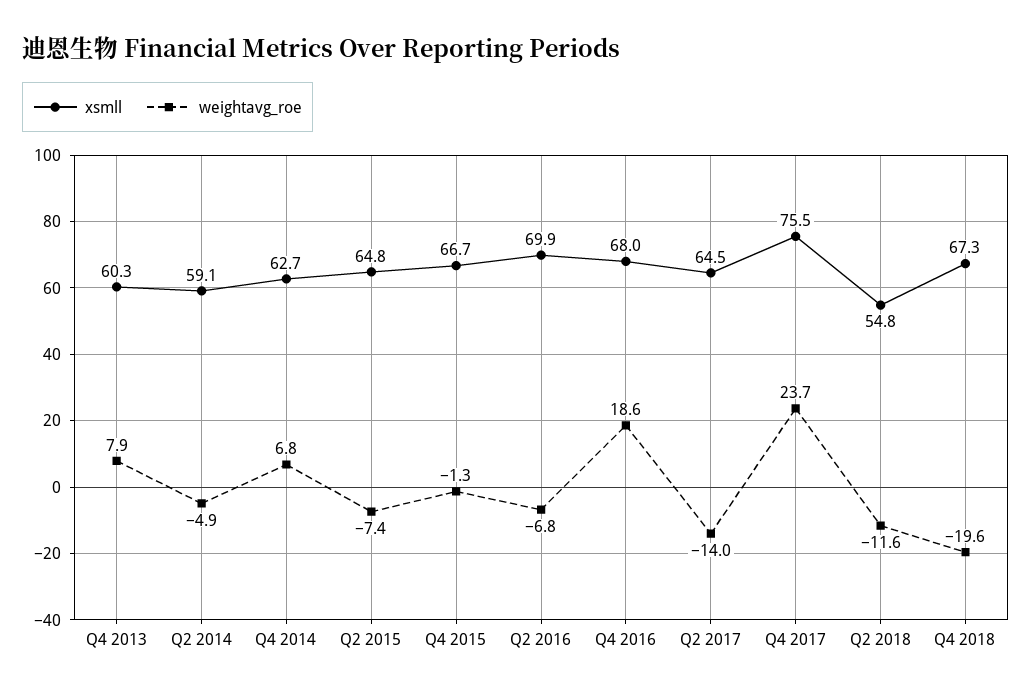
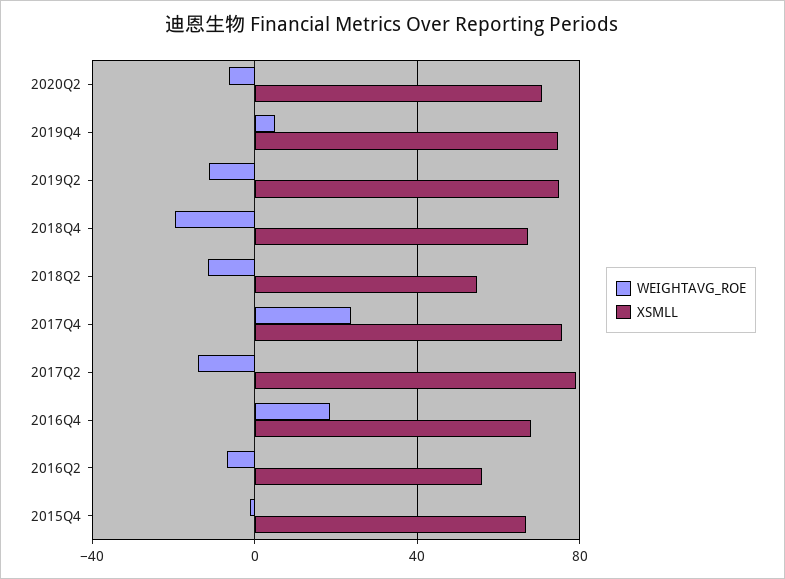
xsmll, Q4 2013: 60.3 -> none
weightavg_roe, Q4 2013: 7.9 -> none
xsmll, Q2 2014: 59.1 -> none
weightavg_roe, Q2 2014: -4.9 -> none
xsmll, Q4 2014: 62.7 -> none
weightavg_roe, Q4 2014: 6.8 -> none
xsmll, Q2 2015: 64.8 -> none
weightavg_roe, Q2 2015: -7.4 -> none
xsmll, Q2 2016: 69.9 -> 55
xsmll, Q2 2017: 64.5 -> 80
weightavg_roe, 2020Q2: none -> -5
xsmll, 2020Q2: none -> 70
weightavg_roe, 2019Q4: none -> 5
xsmll, 2019Q4: none -> 75
weightavg_roe, 2019Q2: none -> -10
xsmll, 2019Q2: none -> 75

